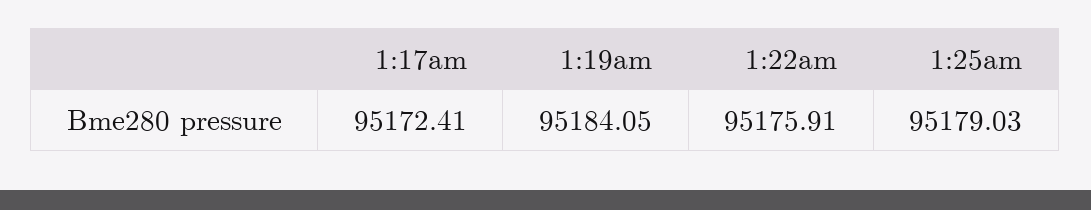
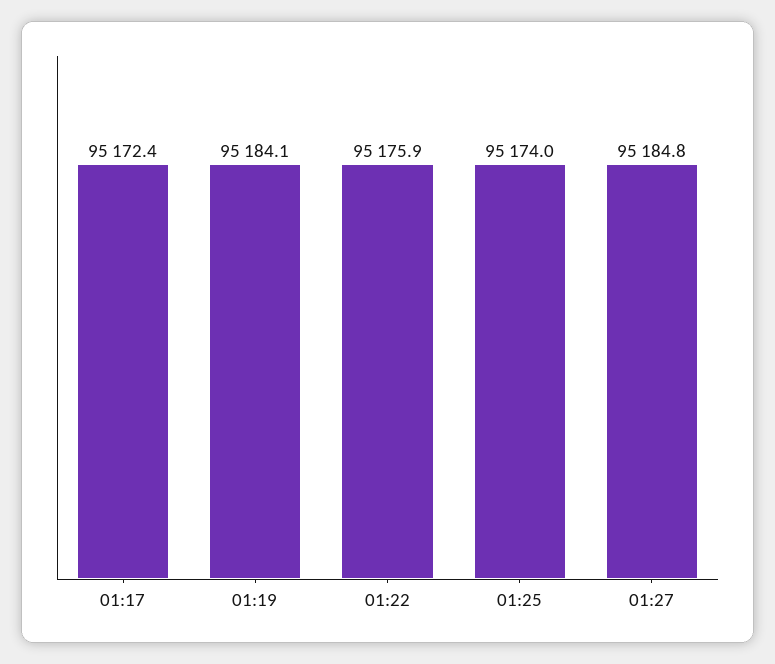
1:25am: 95179.03 -> 95174
01:27: none -> 95184.8

